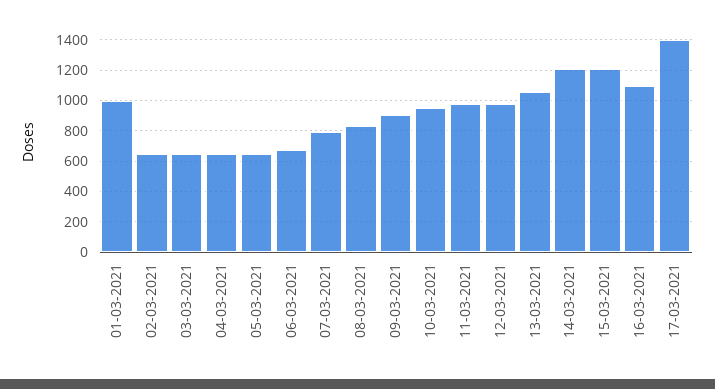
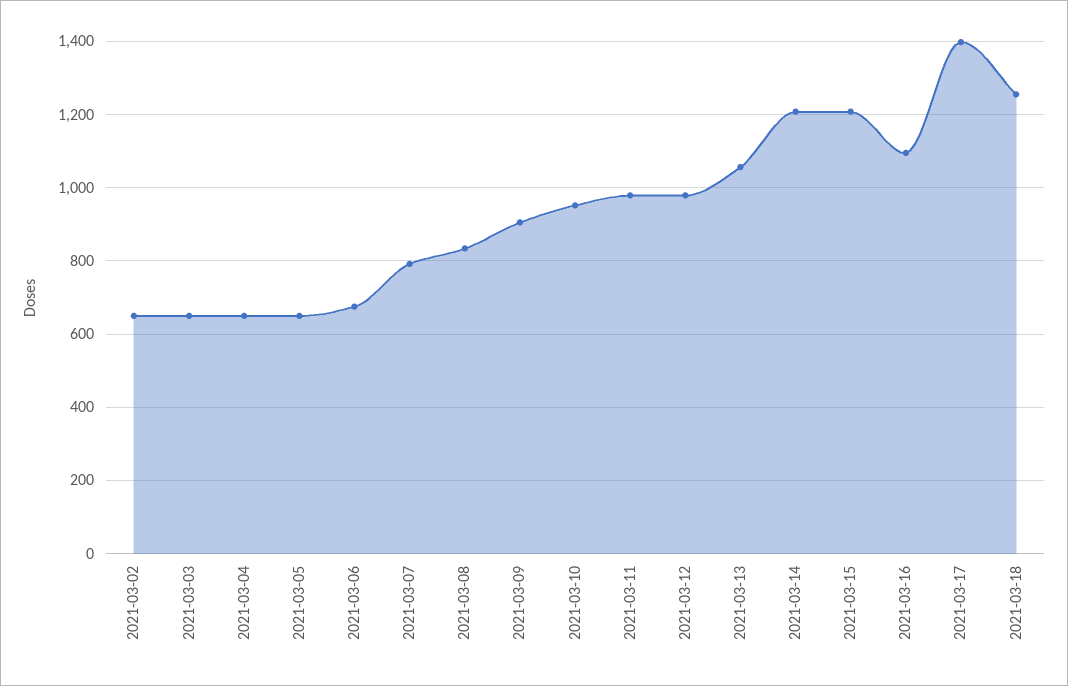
01-03-2021: 1000 -> none
2021-03-18: none -> 1260

